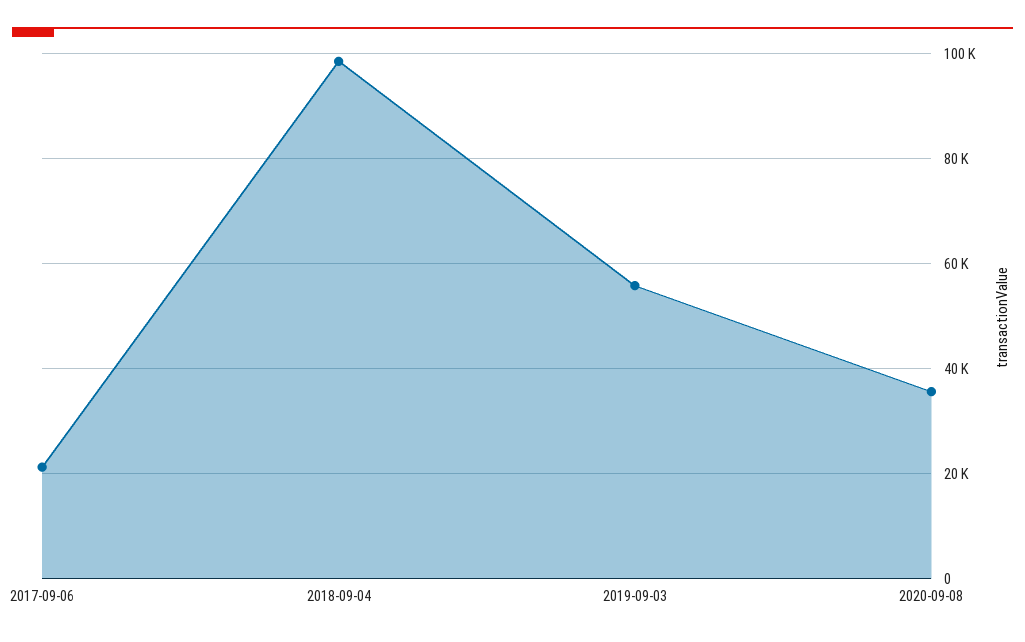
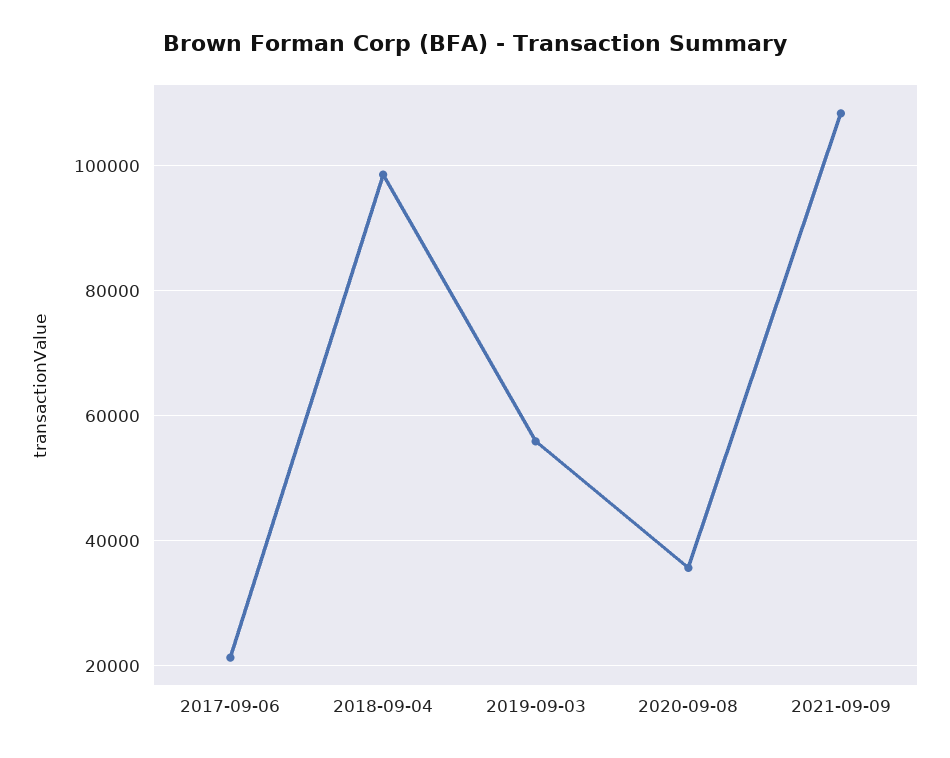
2021-09-09: none -> 108000

